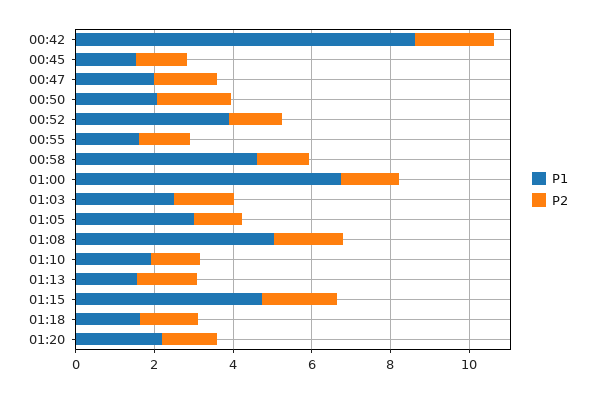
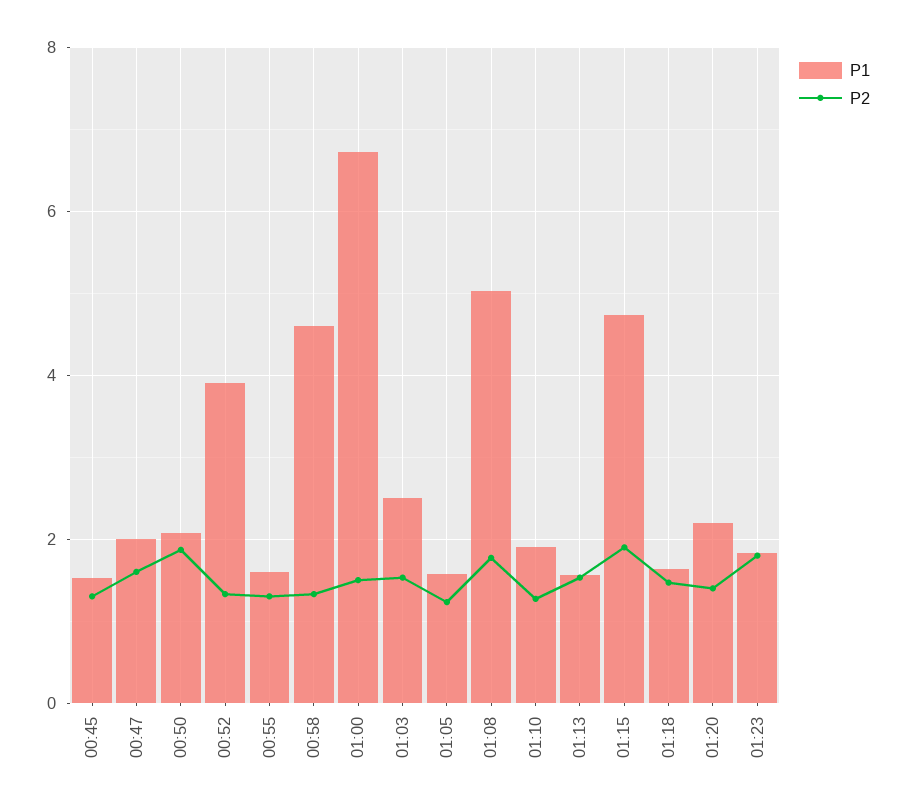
P1, 00:42: 8.5 -> none
P2, 00:42: 2 -> none
P1, 01:05: 3 -> 1.6
P1, 01:23: none -> 1.8
P2, 01:23: none -> 1.8

